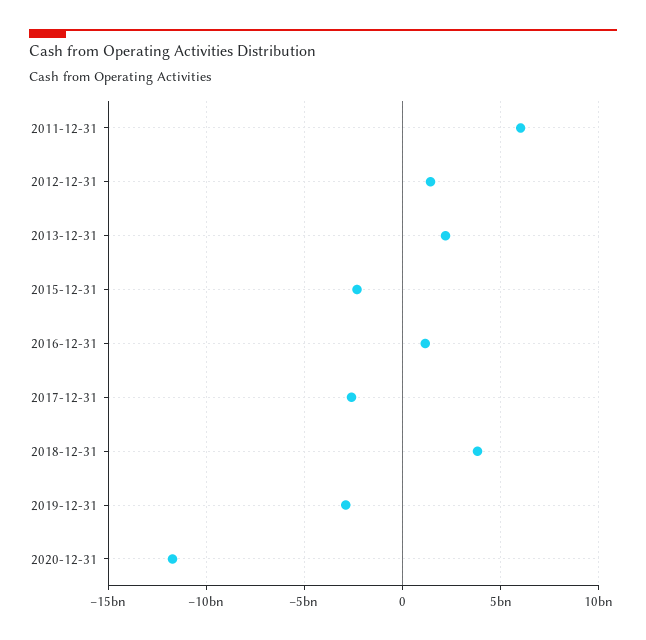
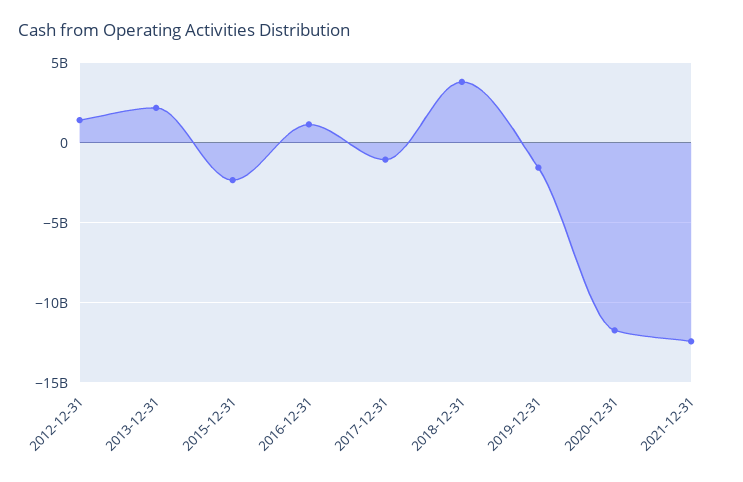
2011-12-31: 6000000000 -> none
2017-12-31: -2500000000 -> -1000000000
2019-12-31: -3000000000 -> -1500000000
2021-12-31: none -> -12500000000

